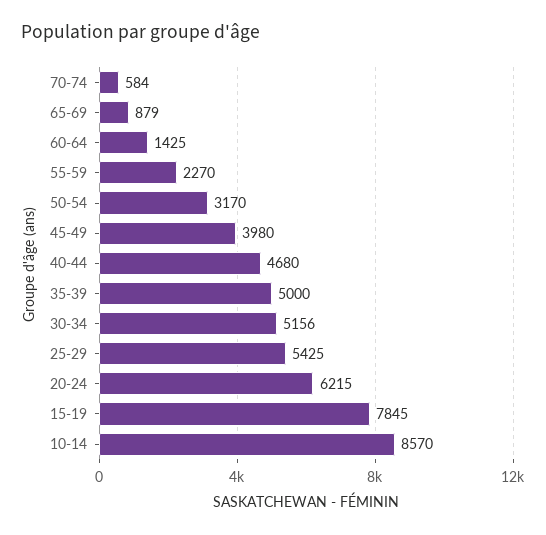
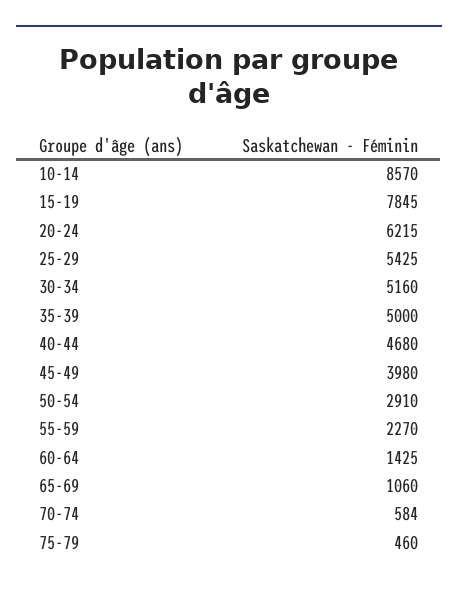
65-69: 879 -> 1060
50-54: 3170 -> 2910
30-34: 5156 -> 5160
75-79: none -> 460

